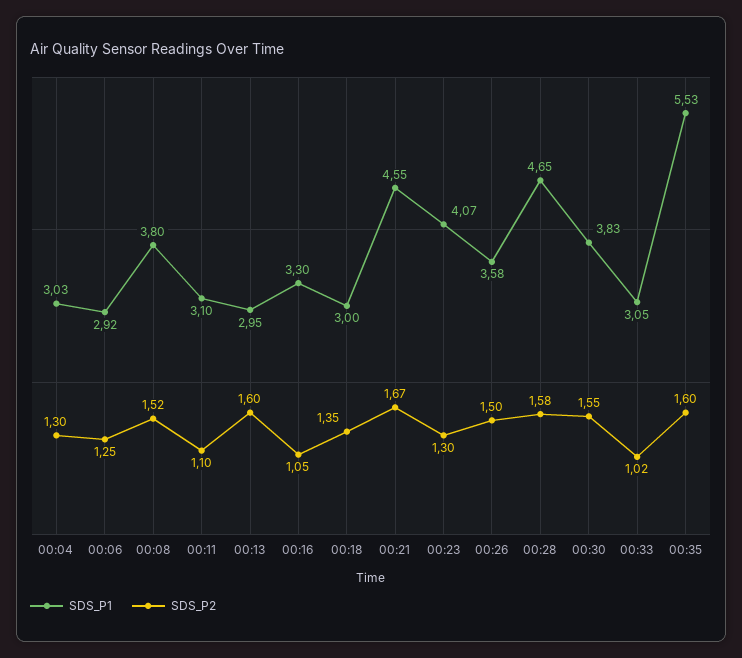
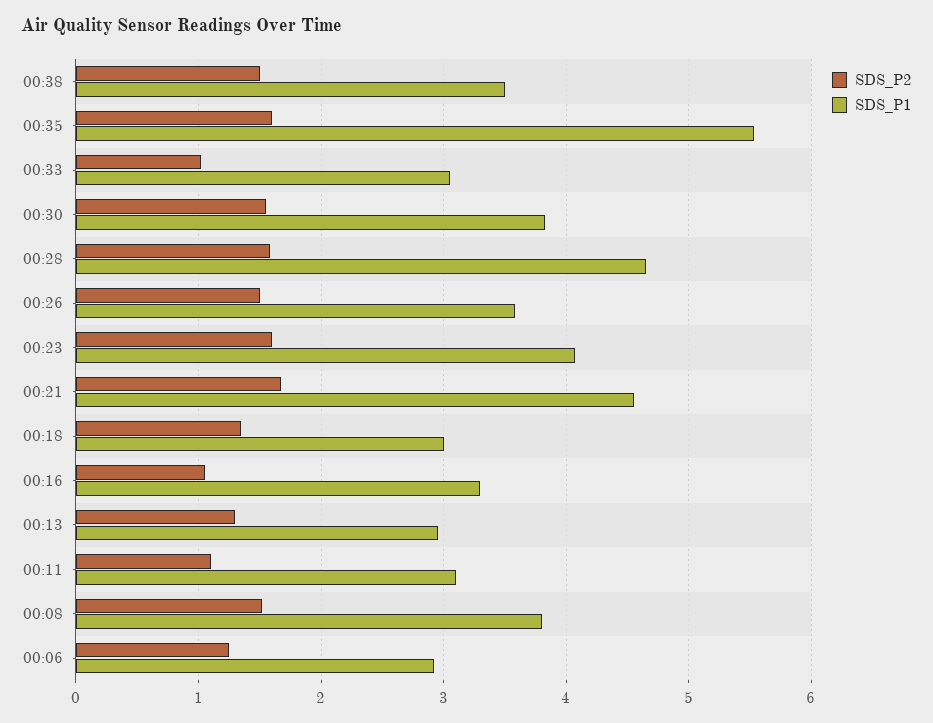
SDS_P1, 00:04: 3.03 -> none
SDS_P2, 00:04: 1.3 -> none
SDS_P2, 00:13: 1.6 -> 1.3
SDS_P2, 00:23: 1.3 -> 1.6
SDS_P2, 00:38: none -> 1.5
SDS_P1, 00:38: none -> 3.5

